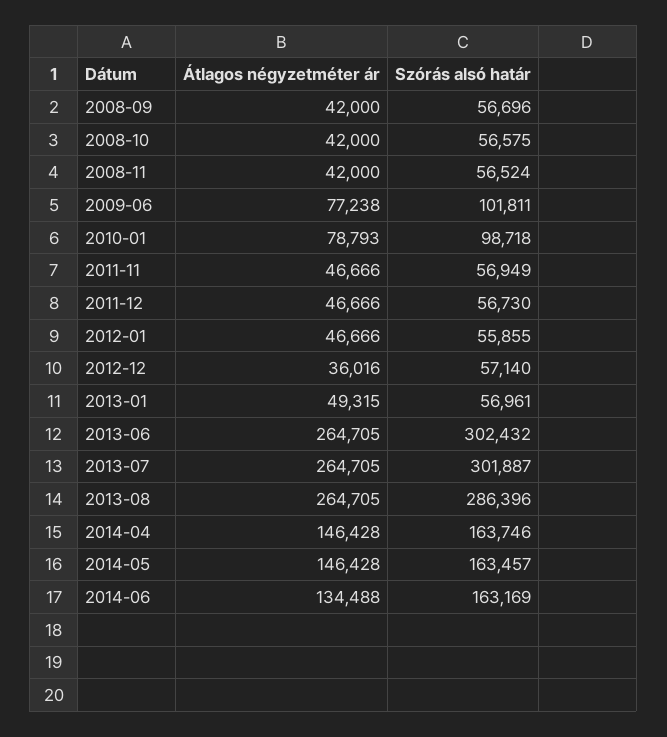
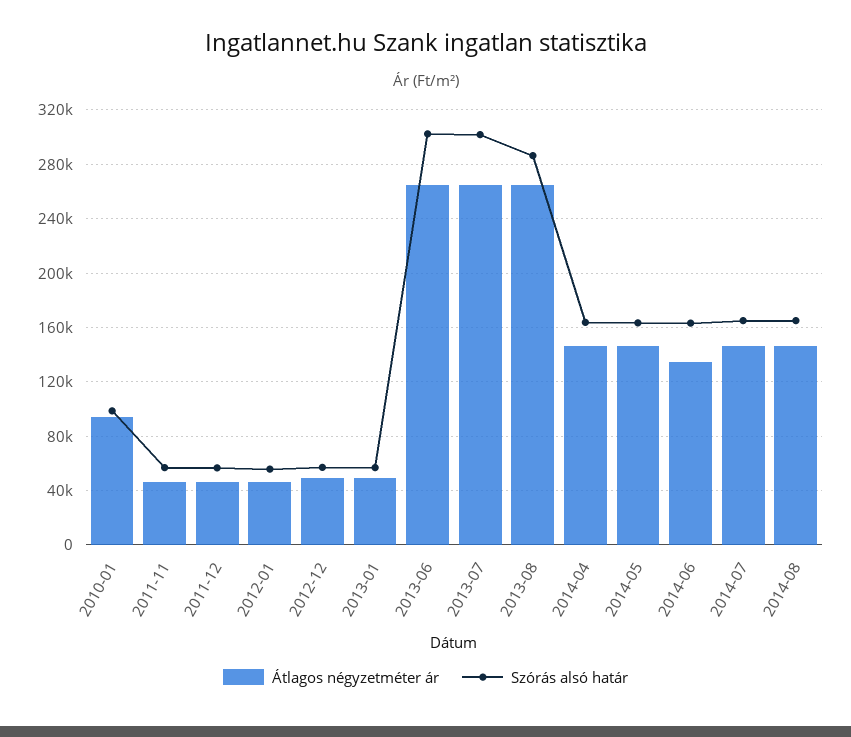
Átlagos négyzetméter ár, 2008-09: 42000 -> none
Szórás alsó határ, 2008-09: 56696 -> none
Átlagos négyzetméter ár, 2008-10: 42000 -> none
Szórás alsó határ, 2008-10: 56575 -> none
Átlagos négyzetméter ár, 2008-11: 42000 -> none
Szórás alsó határ, 2008-11: 56524 -> none
Átlagos négyzetméter ár, 2009-06: 77238 -> none
Szórás alsó határ, 2009-06: 101811 -> none
Átlagos négyzetméter ár, 2010-01: 78793 -> 95000
Átlagos négyzetméter ár, 2012-12: 36016 -> 50000
Átlagos négyzetméter ár, 2014-07: none -> 145000
Szórás alsó határ, 2014-07: none -> 165000
Átlagos négyzetméter ár, 2014-08: none -> 145000
Szórás alsó határ, 2014-08: none -> 165000

